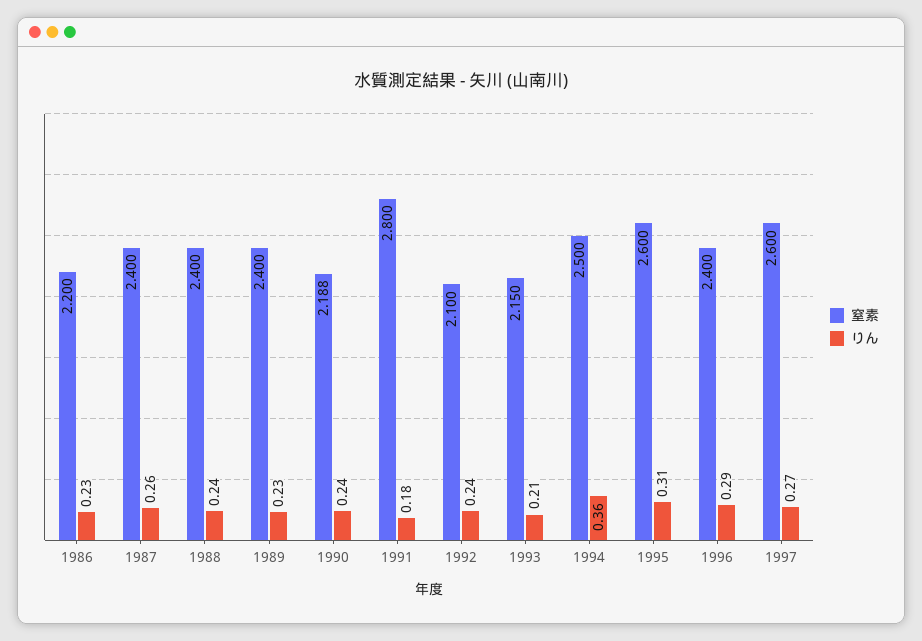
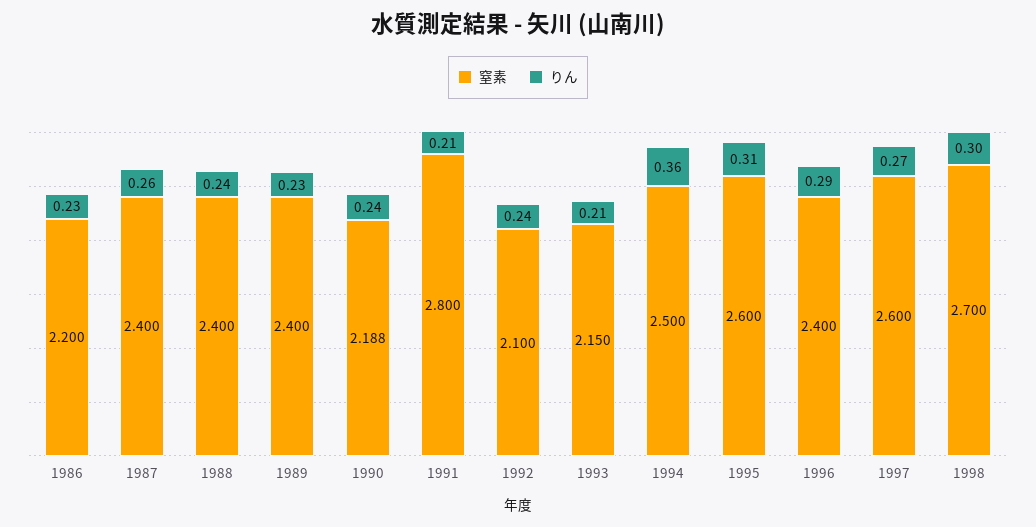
りん, 1991: 0.18 -> 0.21
窒素, 1998: none -> 2.7
りん, 1998: none -> 0.3

